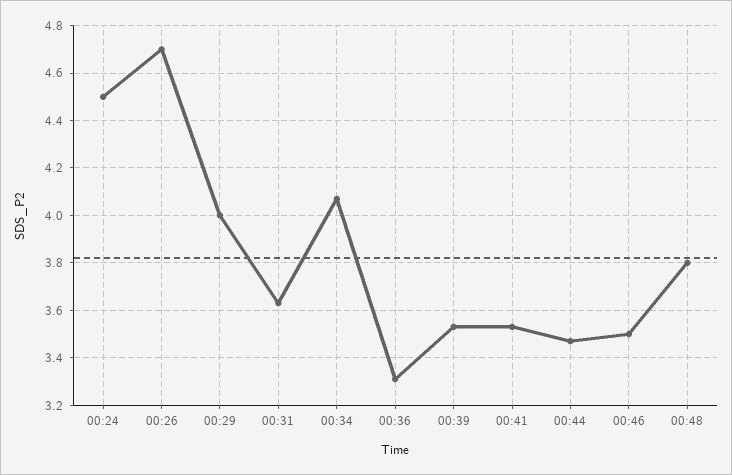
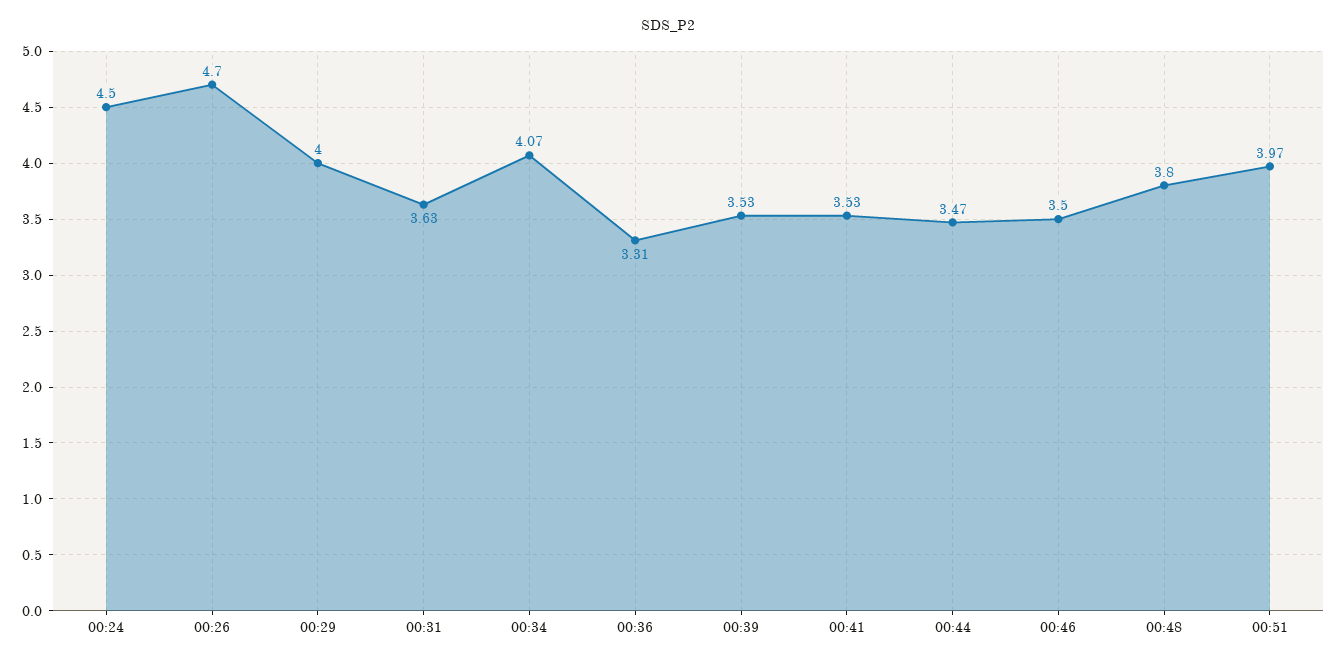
00:51: none -> 3.97

